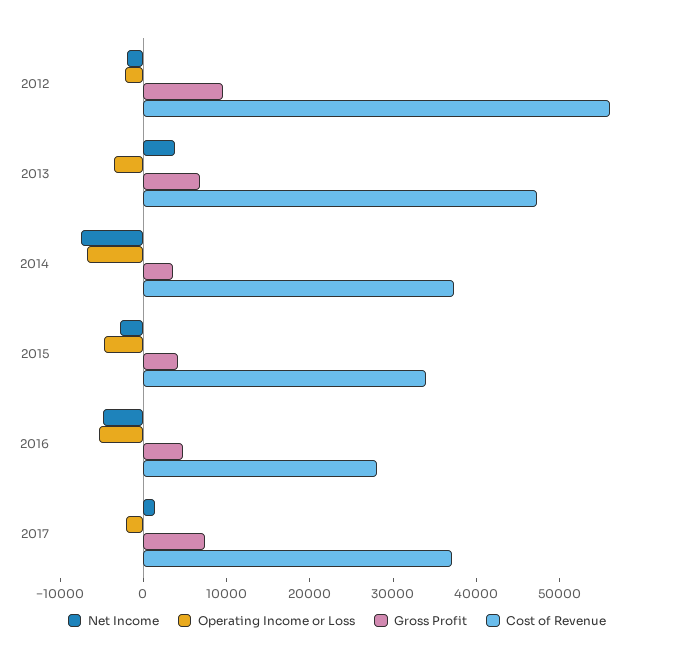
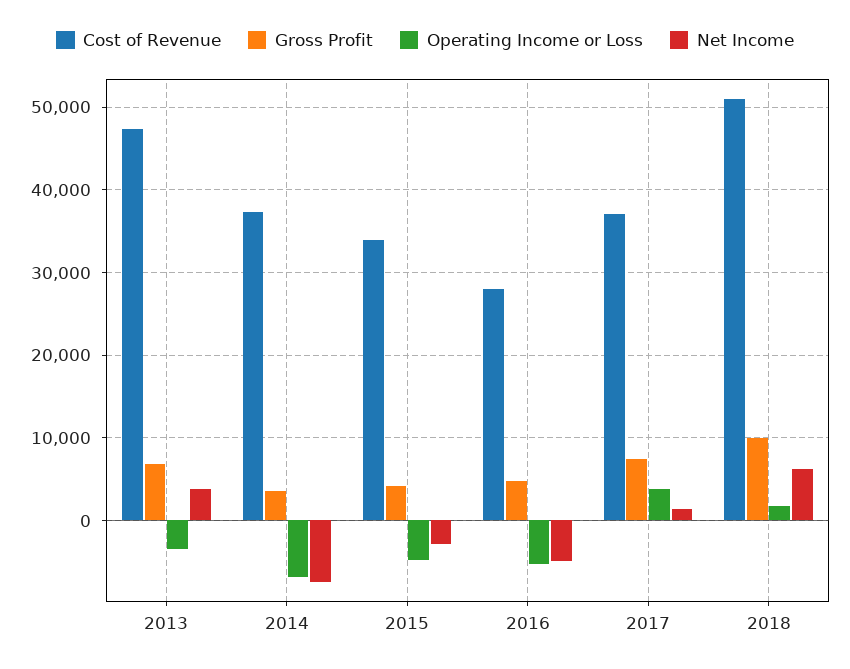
Net Income, 2012: -2000 -> none
Operating Income or Loss, 2012: -2000 -> none
Gross Profit, 2012: 10000 -> none
Cost of Revenue, 2012: 56000 -> none
Operating Income or Loss, 2017: -2000 -> 4000
Cost of Revenue, 2018: none -> 51000
Gross Profit, 2018: none -> 10000
Operating Income or Loss, 2018: none -> 2000
Net Income, 2018: none -> 6000

